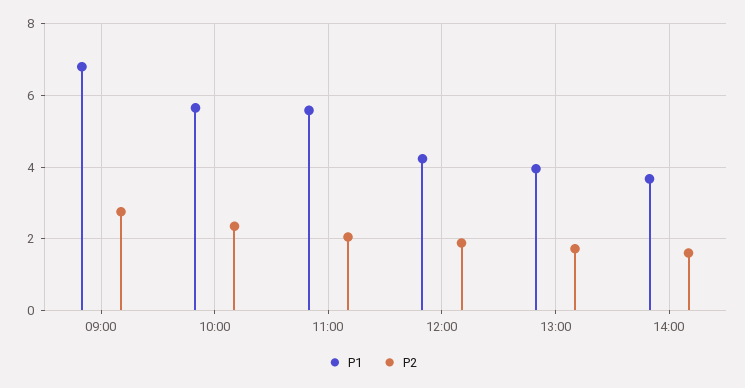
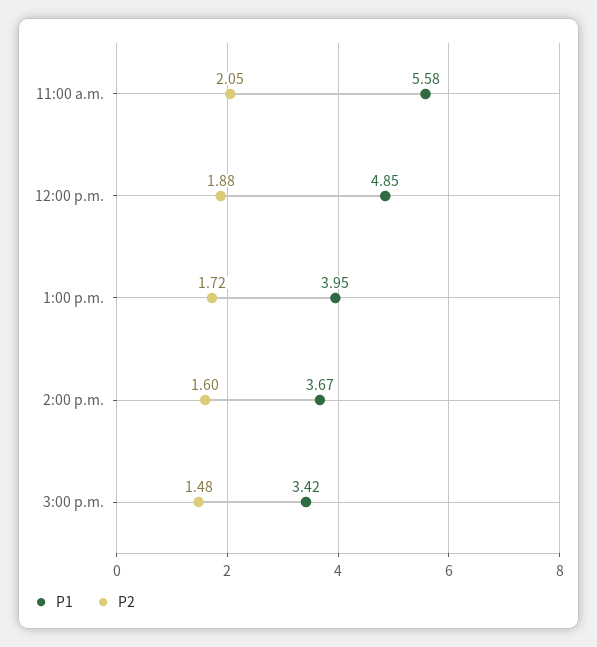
P1, 09:00: 6.8 -> none
P2, 09:00: 2.8 -> none
P1, 10:00: 5.6 -> none
P2, 10:00: 2.4 -> none
P1, 12:00: 4.2 -> 4.85
P1, 3:00 p.m.: none -> 3.42
P2, 3:00 p.m.: none -> 1.48

